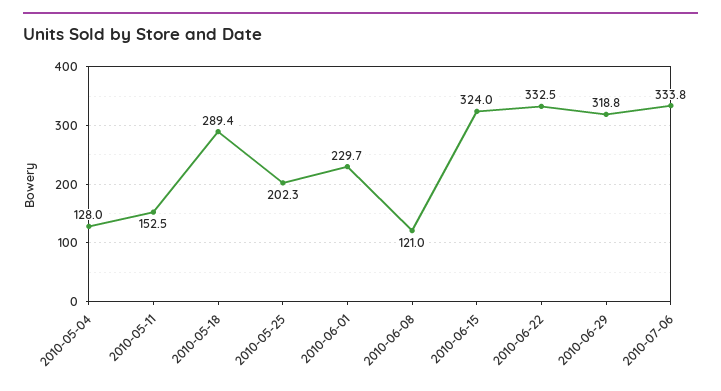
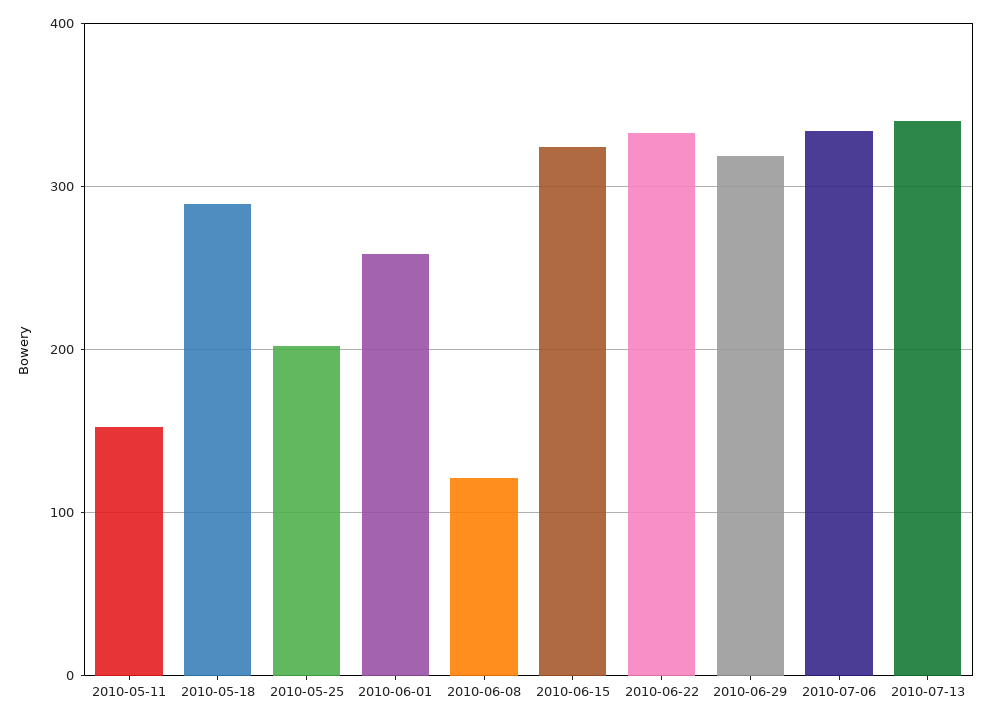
2010-05-04: 128 -> none
2010-06-01: 229.7 -> 260
2010-07-13: none -> 340

